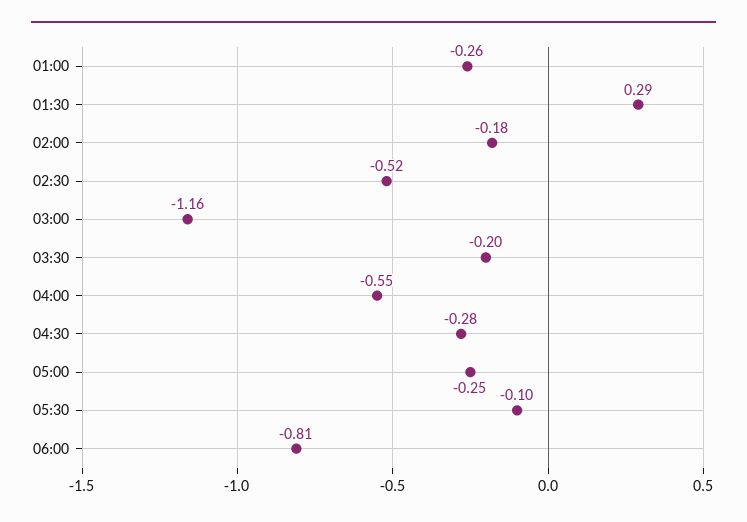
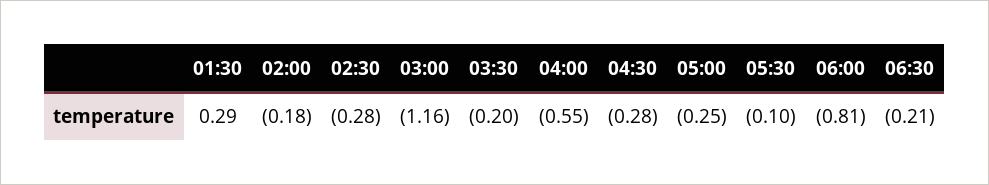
01:00: -0.26 -> none
02:30: -0.52 -> -0.28
06:30: none -> -0.21

